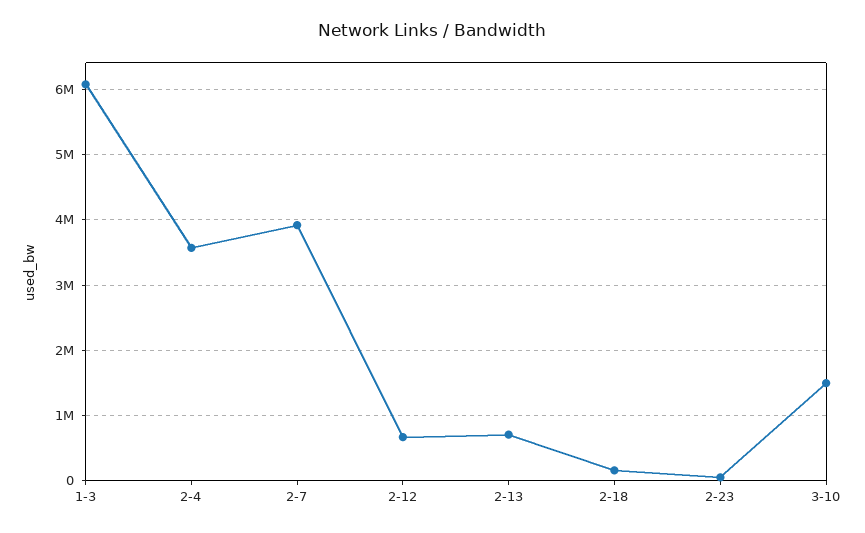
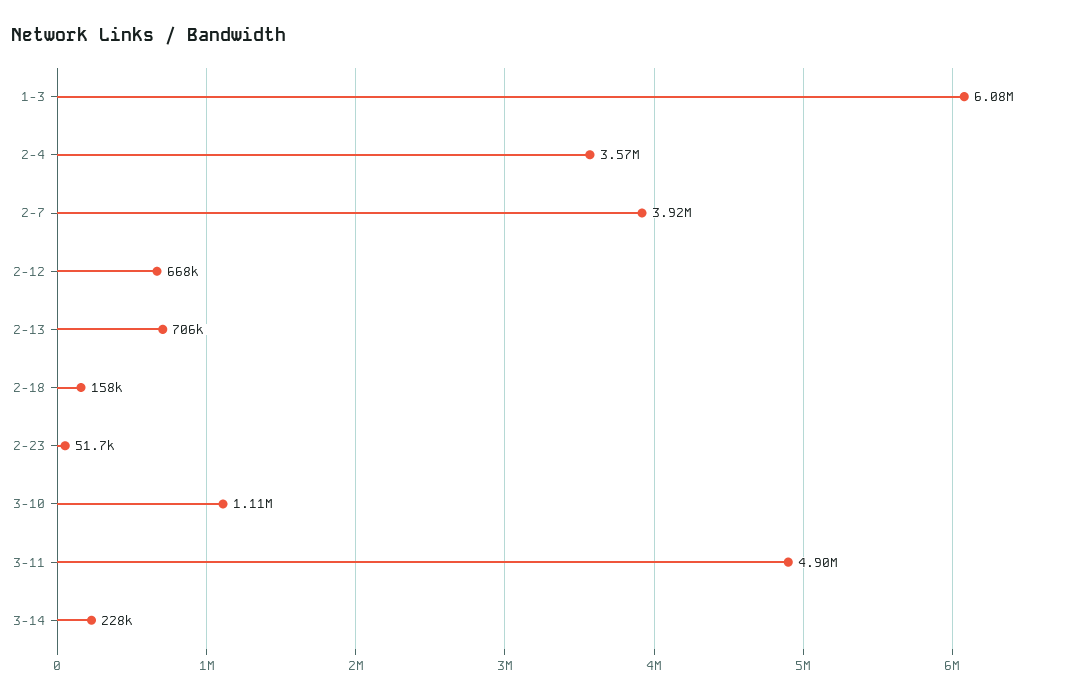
3-10: 1500000 -> 1110000
3-11: none -> 4900000
3-14: none -> 228000

